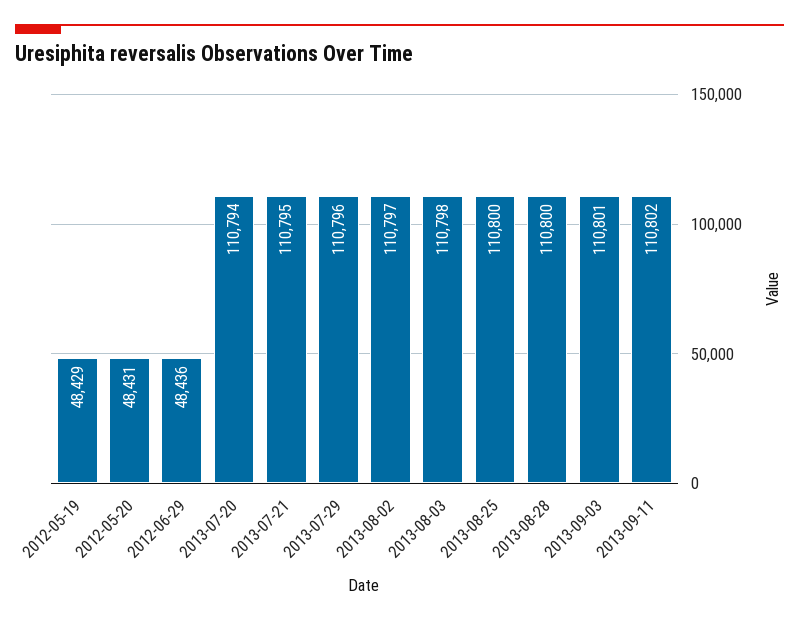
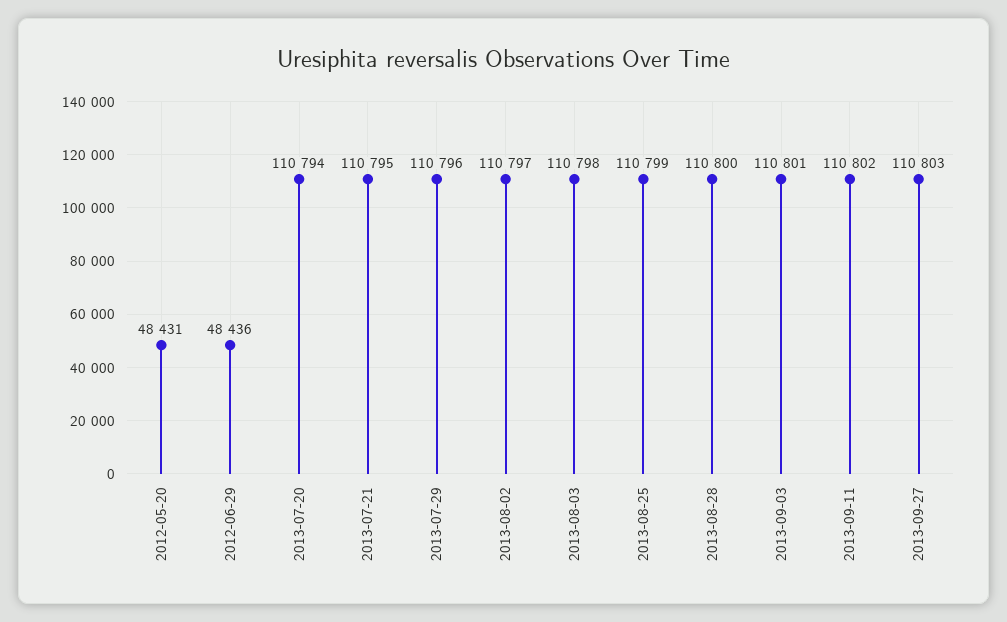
2012-05-19: 48429 -> none
2013-08-25: 110800 -> 110799
2013-09-27: none -> 110803

